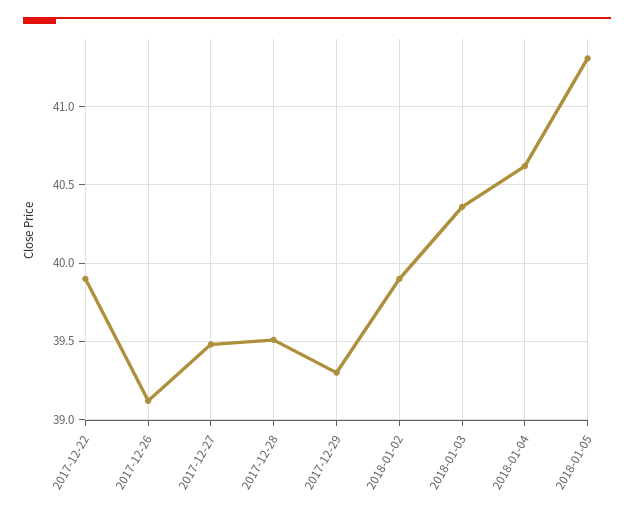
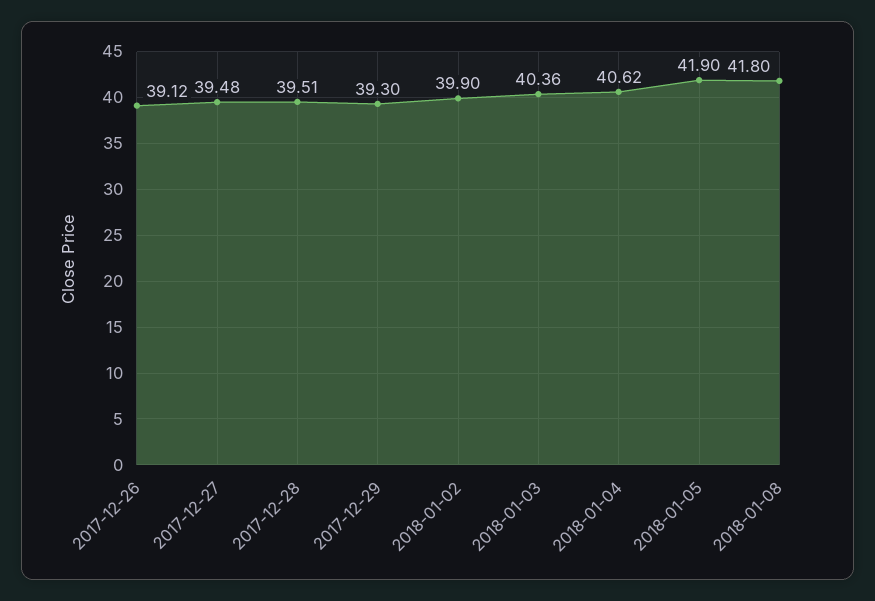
2017-12-22: 39.9 -> none
2018-01-05: 41.3 -> 41.9
2018-01-08: none -> 41.8

